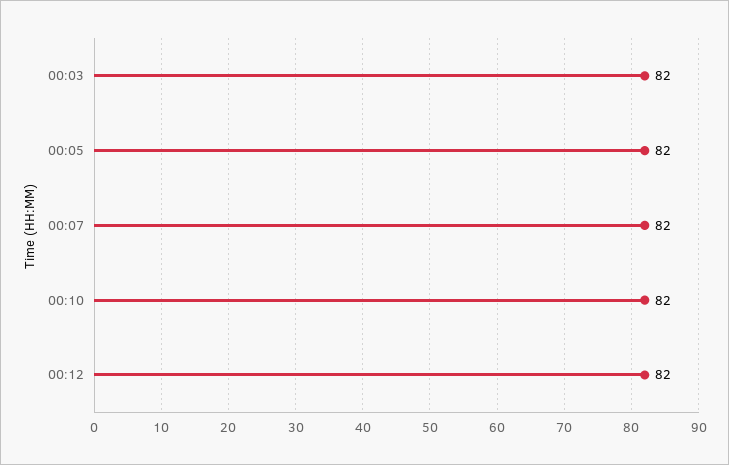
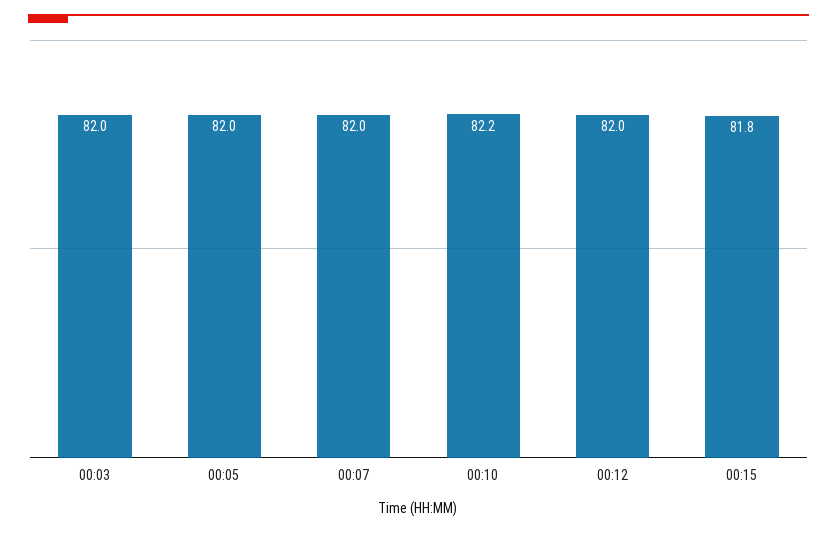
00:10: 82 -> 82.2
00:15: none -> 81.8

